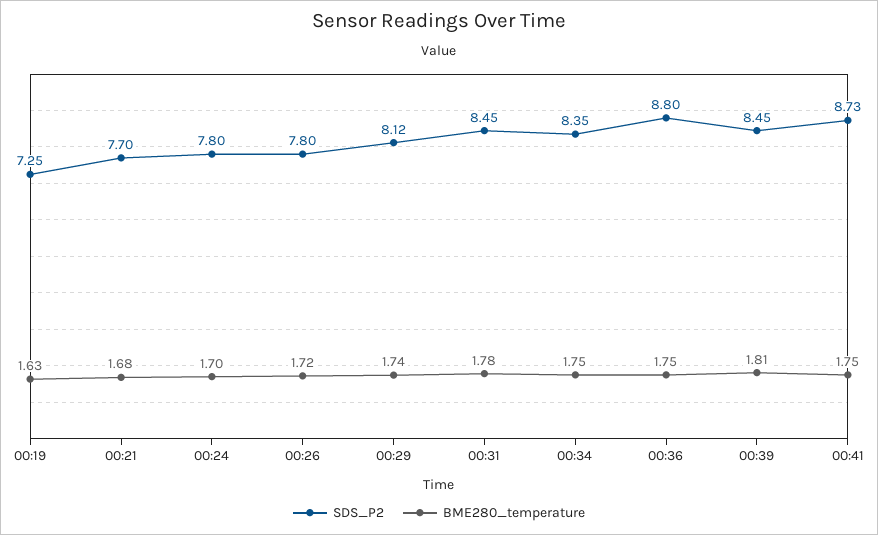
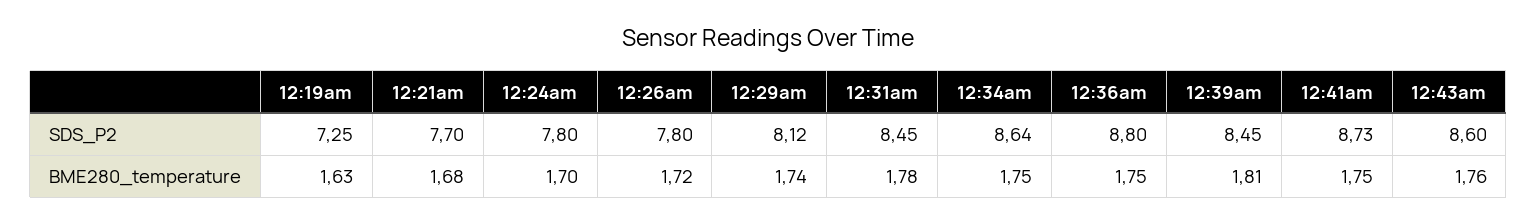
SDS_P2, 00:34: 8.35 -> 8.64
SDS_P2, 12:43am: none -> 8.6
BME280_temperature, 12:43am: none -> 1.76

